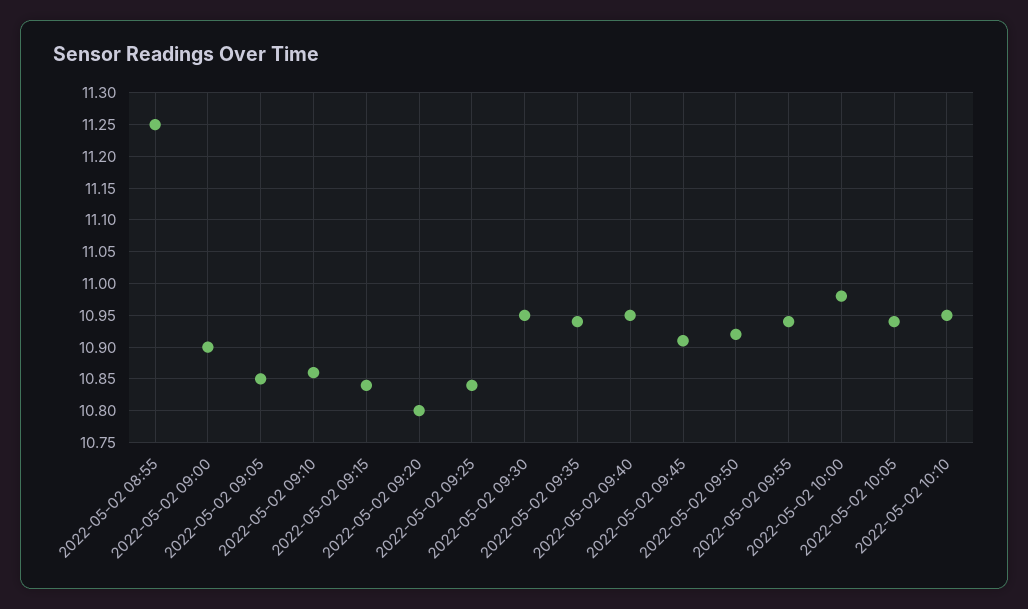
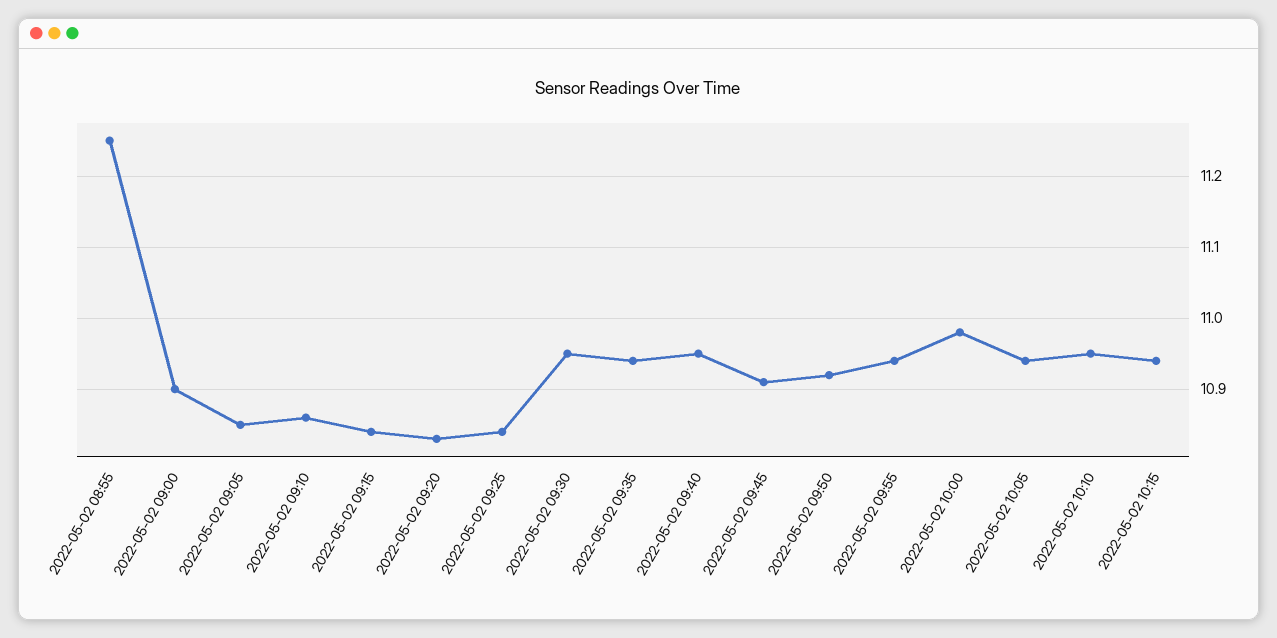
2022-05-02 09:20: 10.8 -> 10.83
2022-05-02 10:15: none -> 10.94

